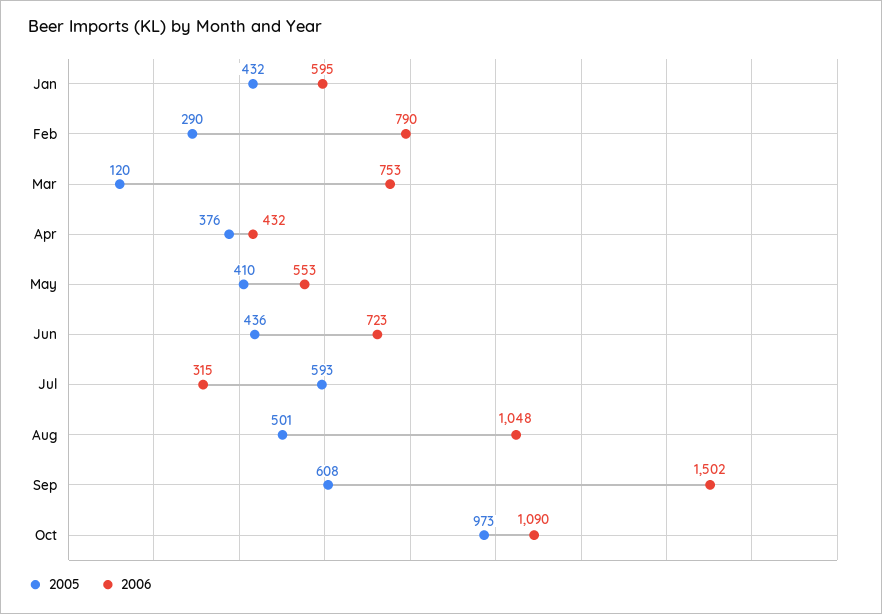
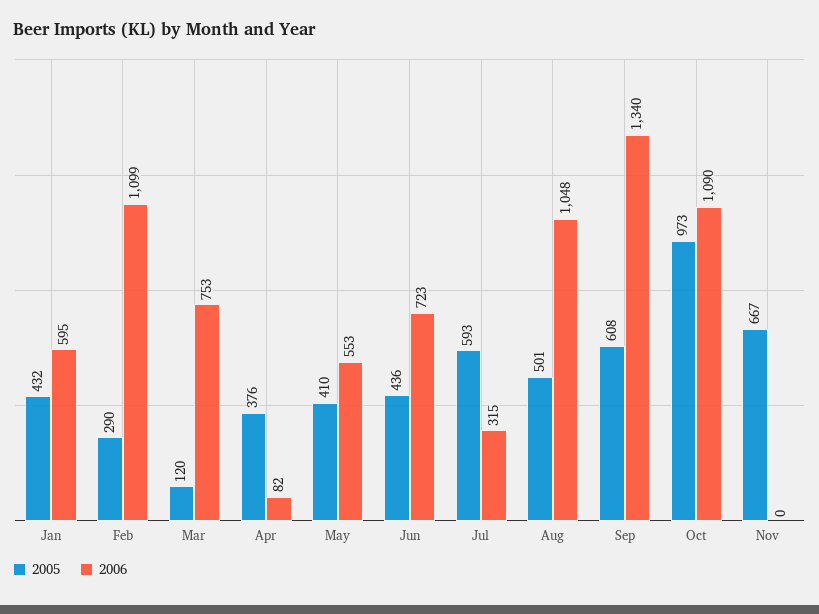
2006, Feb: 790 -> 1099
2006, Apr: 432 -> 82
2006, Sep: 1502 -> 1340
2005, Nov: none -> 667
2006, Nov: none -> 0

